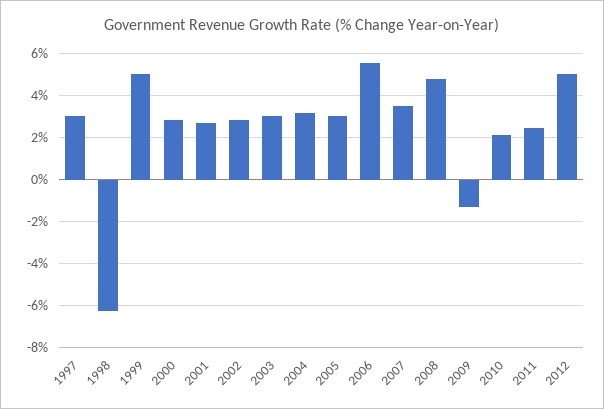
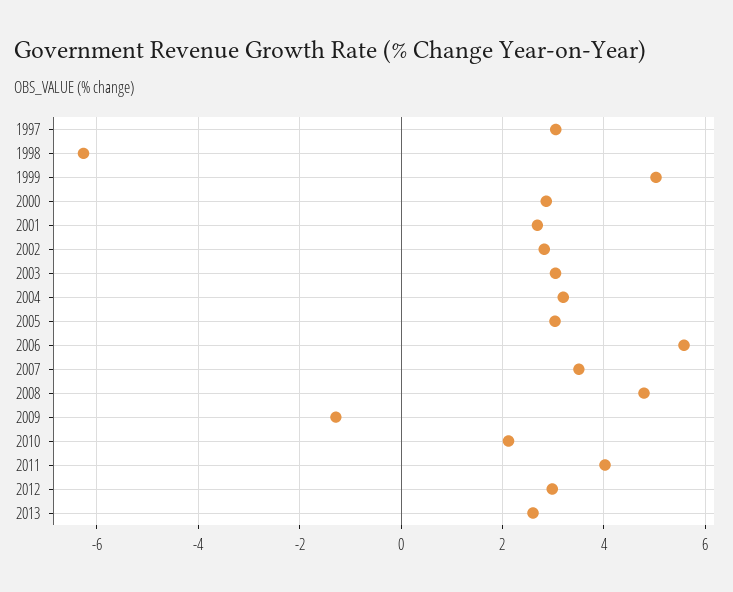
2011: 2.5 -> 4
2012: 5 -> 3
2013: none -> 2.6

